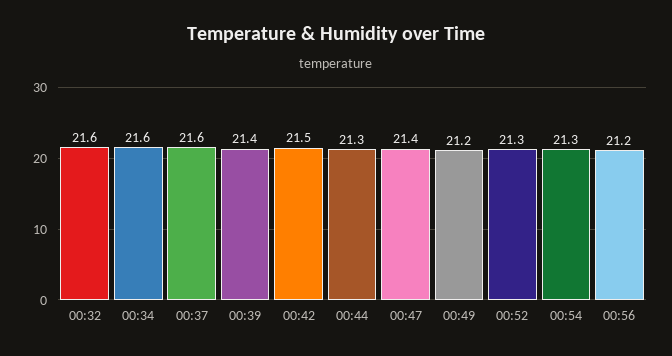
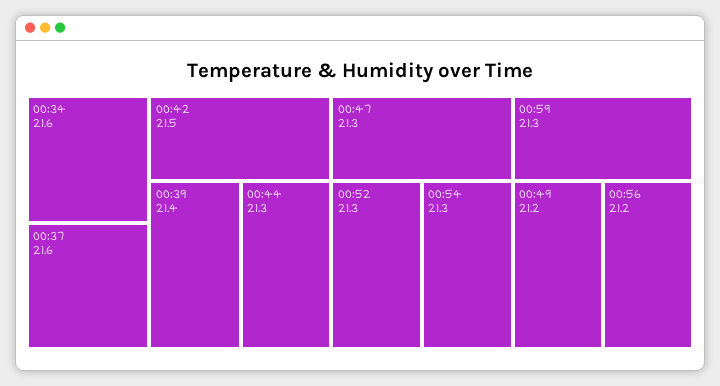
00:32: 21.6 -> none
00:47: 21.4 -> 21.3
00:59: none -> 21.3

